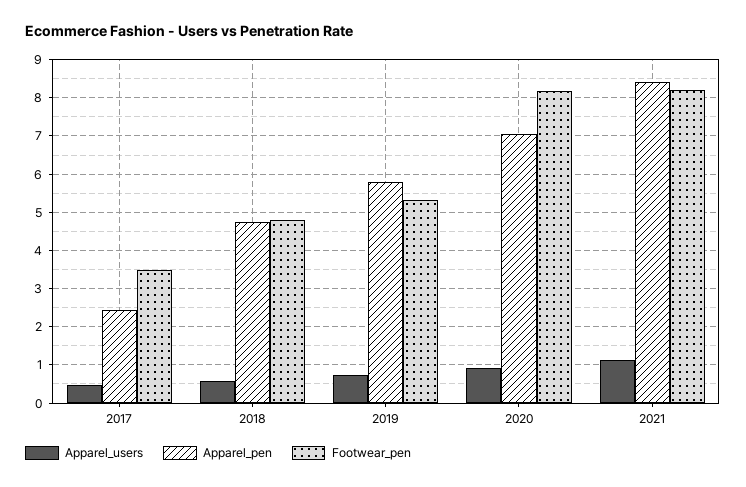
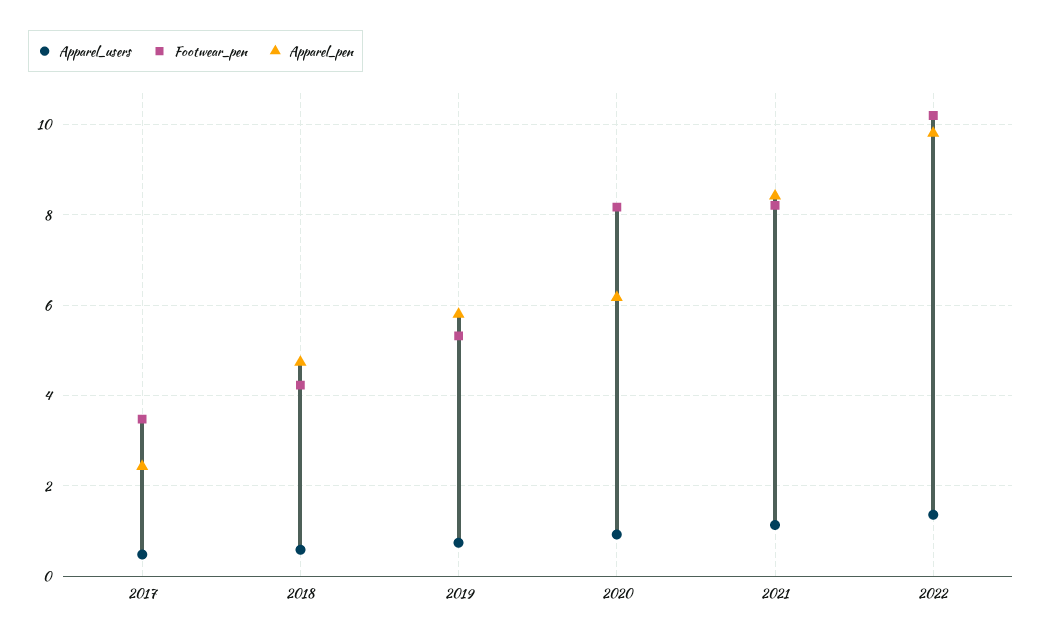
Footwear_pen, 2018: 4.8 -> 4.2
Apparel_pen, 2020: 7 -> 6.2
Apparel_users, 2022: none -> 1.4
Footwear_pen, 2022: none -> 10.2
Apparel_pen, 2022: none -> 9.8

